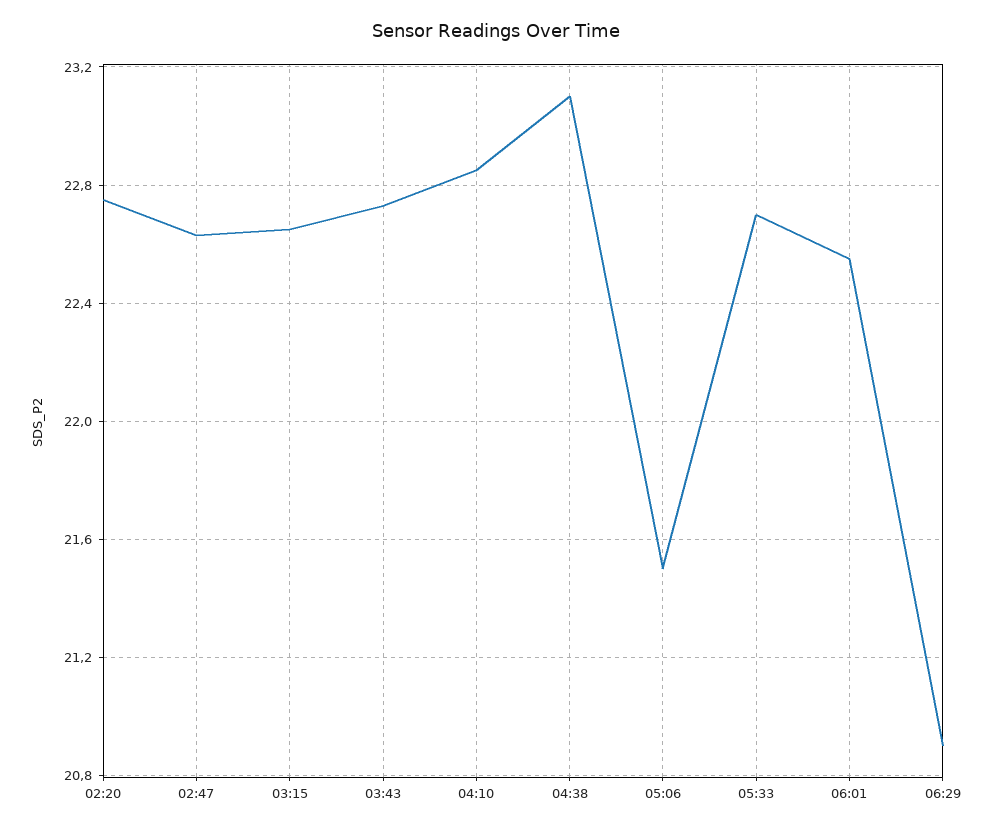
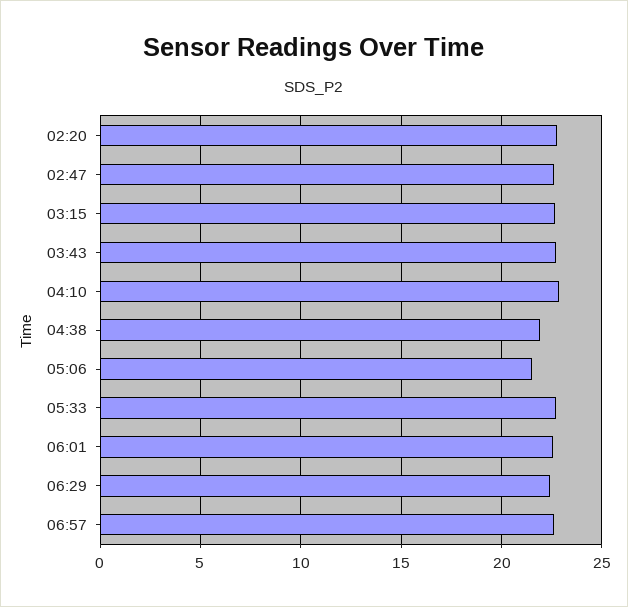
04:38: 23.1 -> 22
06:29: 20.9 -> 22.5
06:57: none -> 22.5

